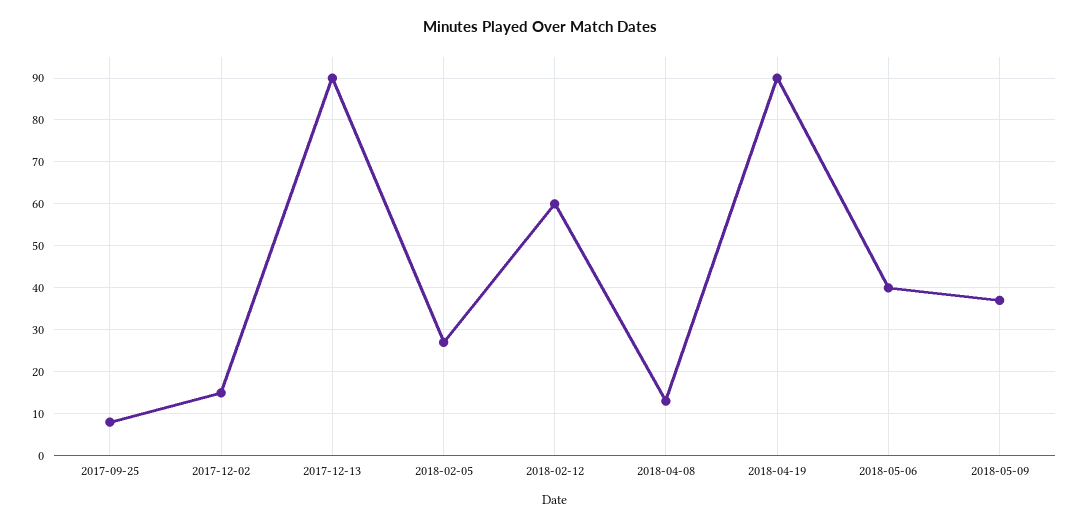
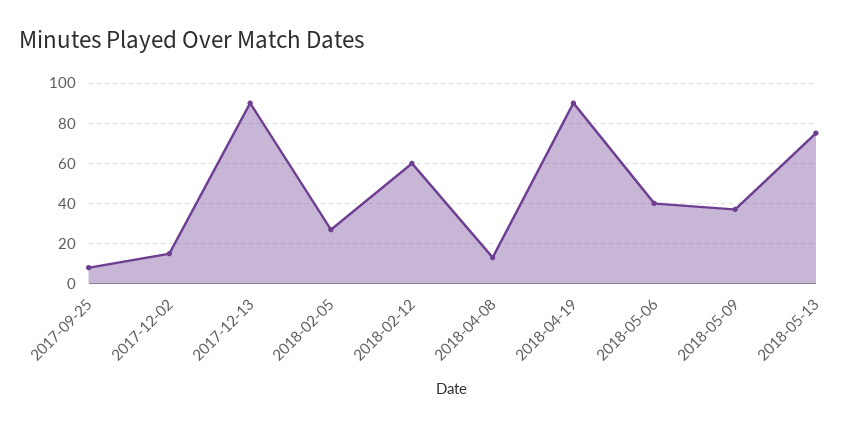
2018-05-13: none -> 75

